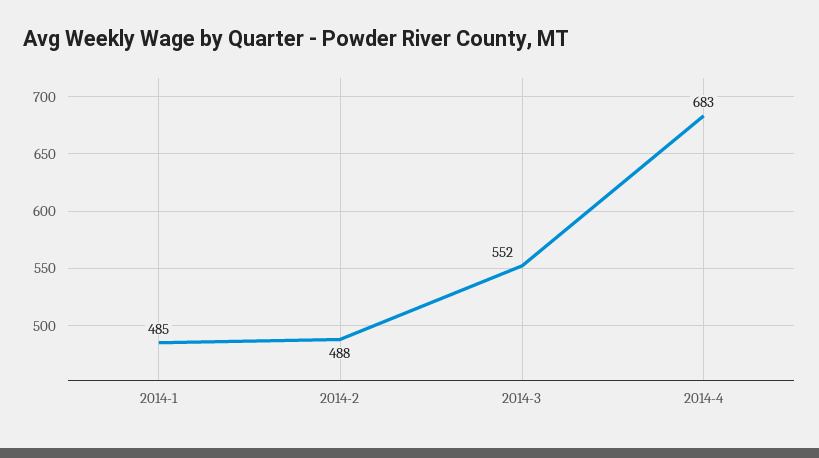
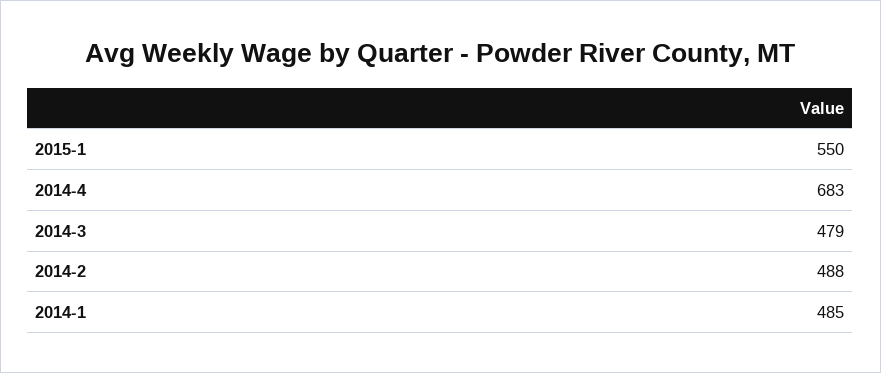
2014-3: 552 -> 479
2015-1: none -> 550

